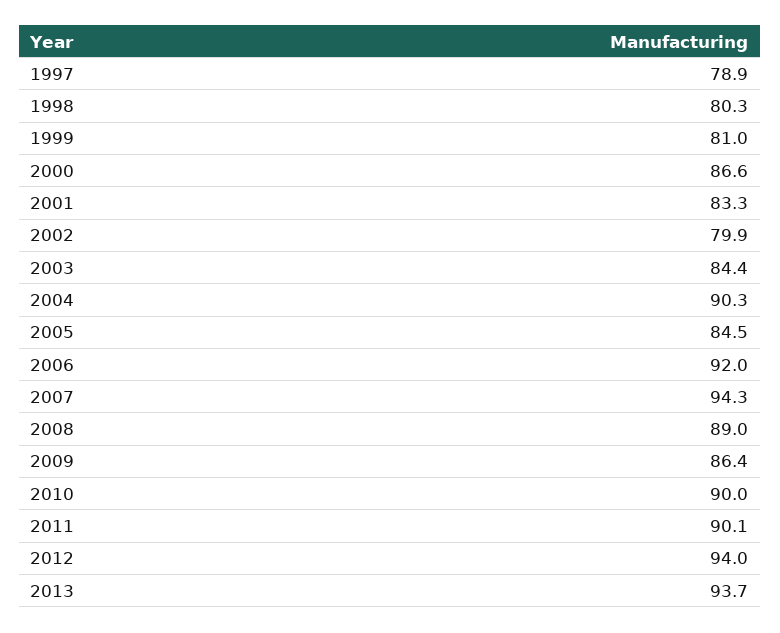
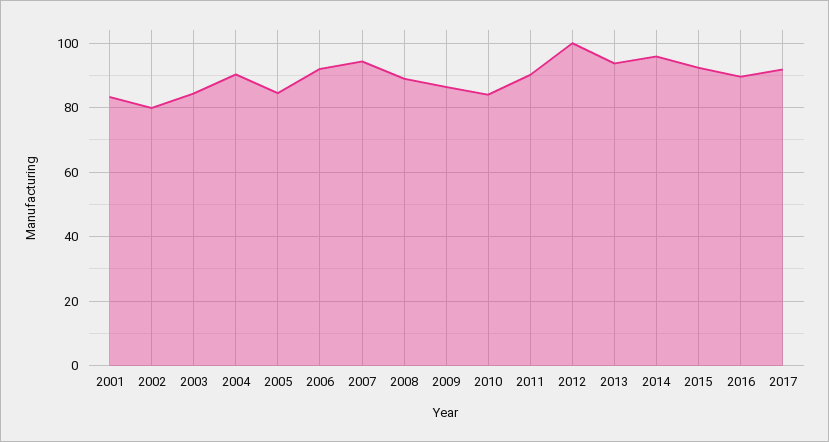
1997: 78.9 -> none
1998: 80.3 -> none
1999: 81 -> none
2000: 86.6 -> none
2010: 90 -> 84
2012: 94 -> 100
2014: none -> 96
2015: none -> 92
2016: none -> 90
2017: none -> 92

